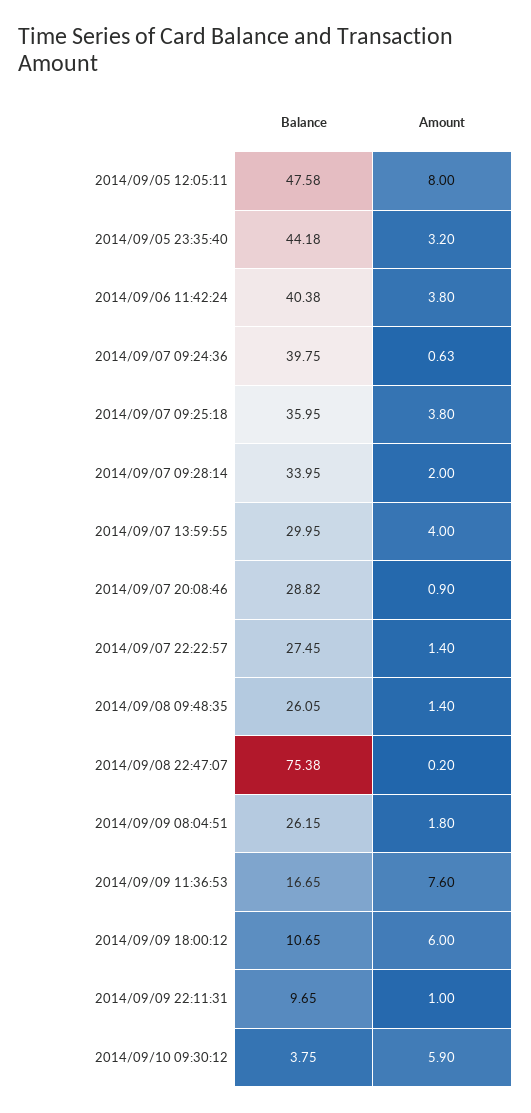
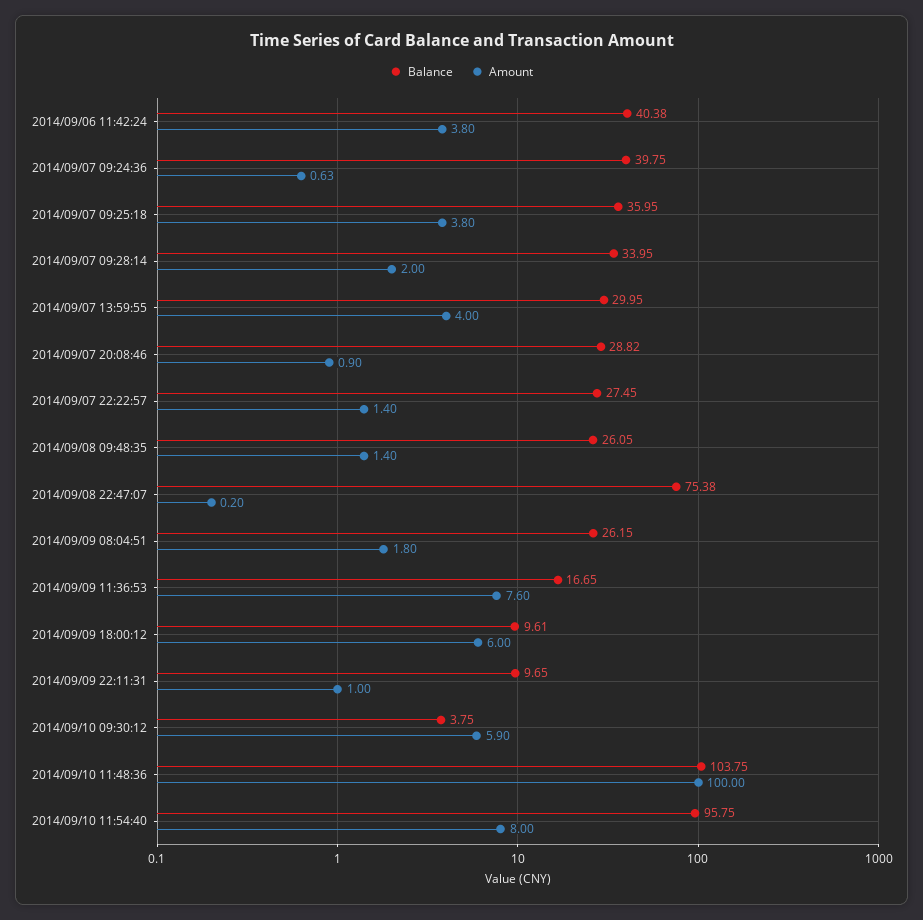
Balance, 2014/09/05 12:05:11: 47.58 -> none
Amount, 2014/09/05 12:05:11: 8 -> none
Balance, 2014/09/05 23:35:40: 44.18 -> none
Amount, 2014/09/05 23:35:40: 3.2 -> none
Balance, 2014/09/09 18:00:12: 10.65 -> 9.61
Balance, 2014/09/10 11:48:36: none -> 103.75
Amount, 2014/09/10 11:48:36: none -> 100
Balance, 2014/09/10 11:54:40: none -> 95.75
Amount, 2014/09/10 11:54:40: none -> 8

